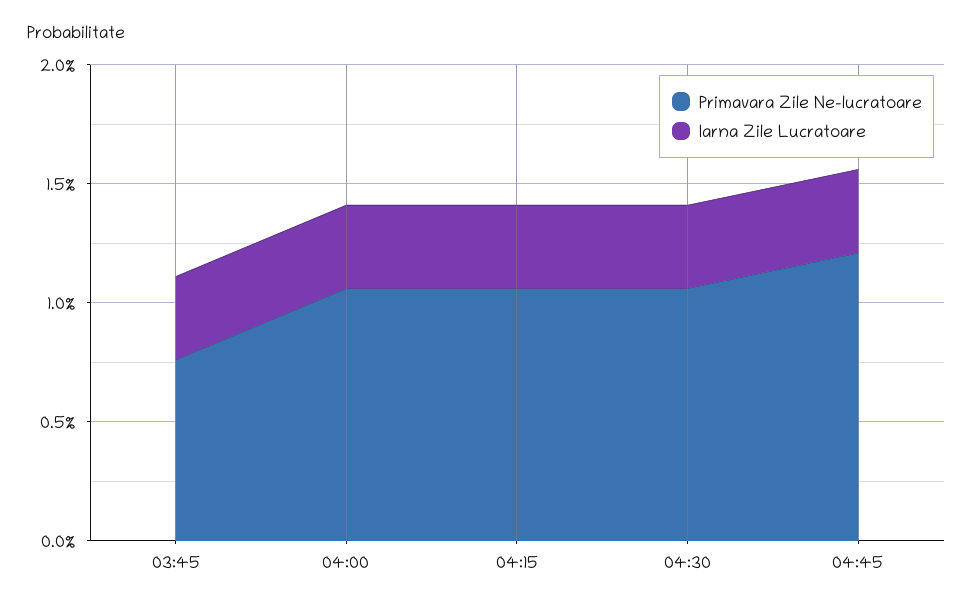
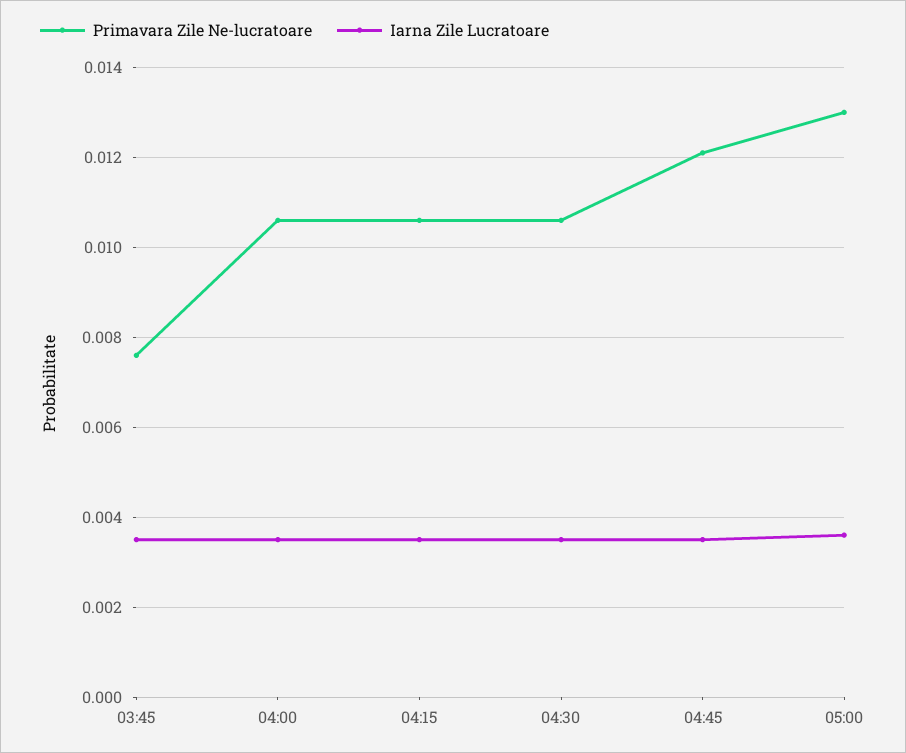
Primavara Zile Ne-lucratoare, 05:00: none -> 0.013
Iarna Zile Lucratoare, 05:00: none -> 0.0035

